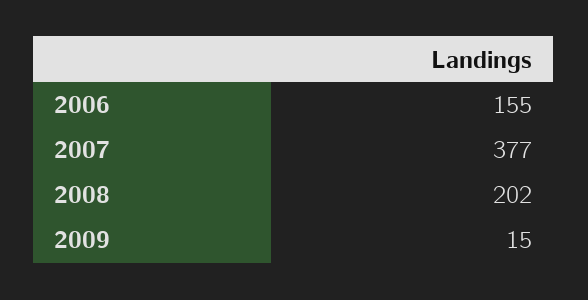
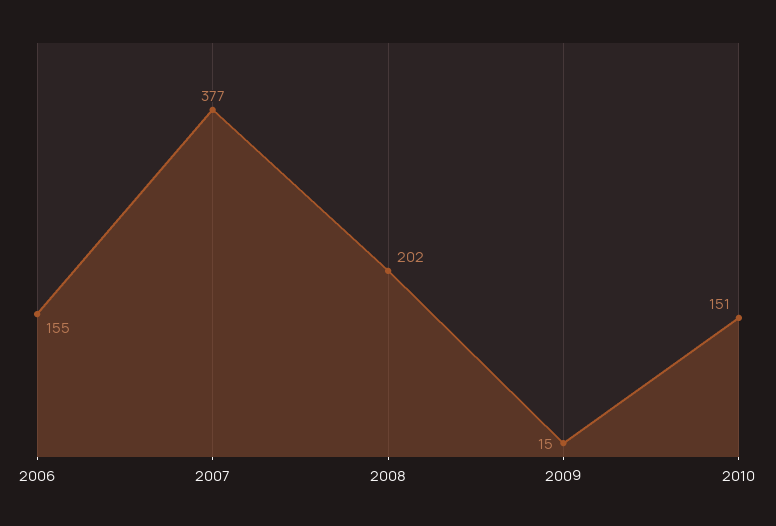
2010: none -> 151

